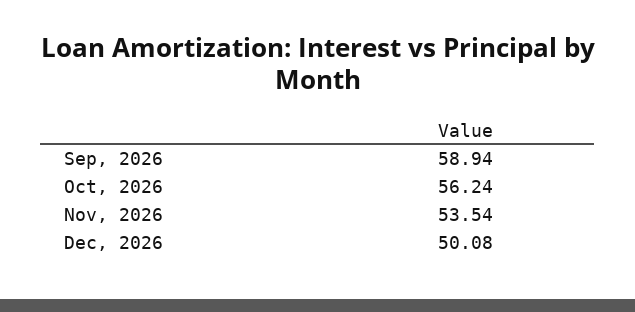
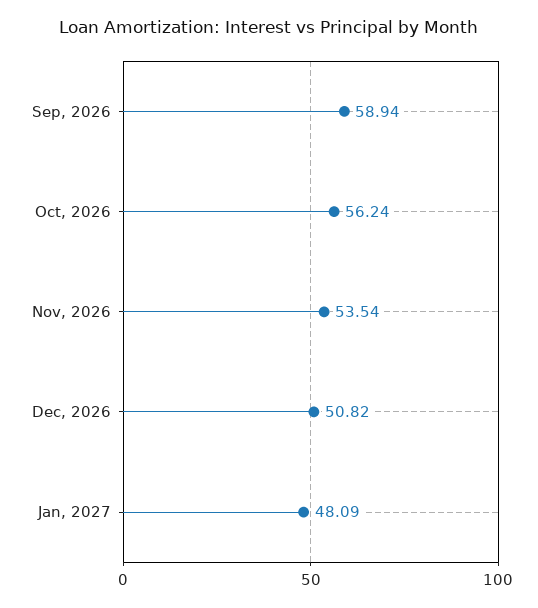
Dec, 2026: 50.08 -> 50.82
Jan, 2027: none -> 48.09

